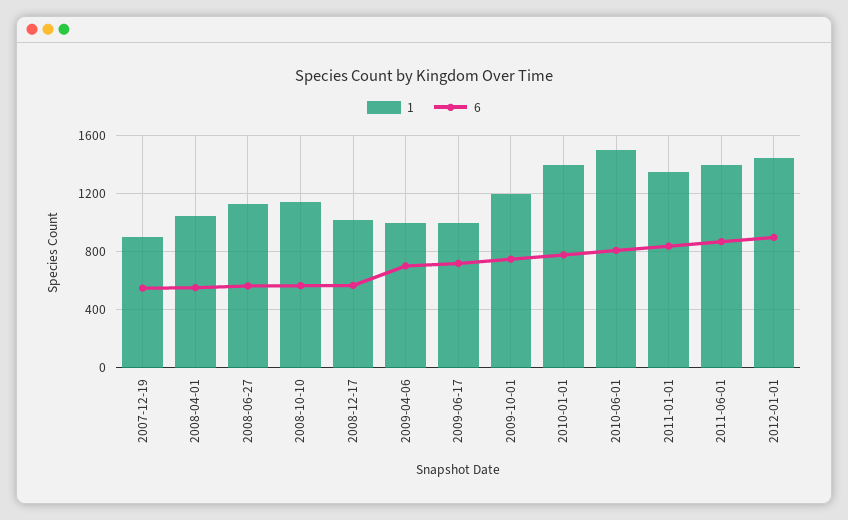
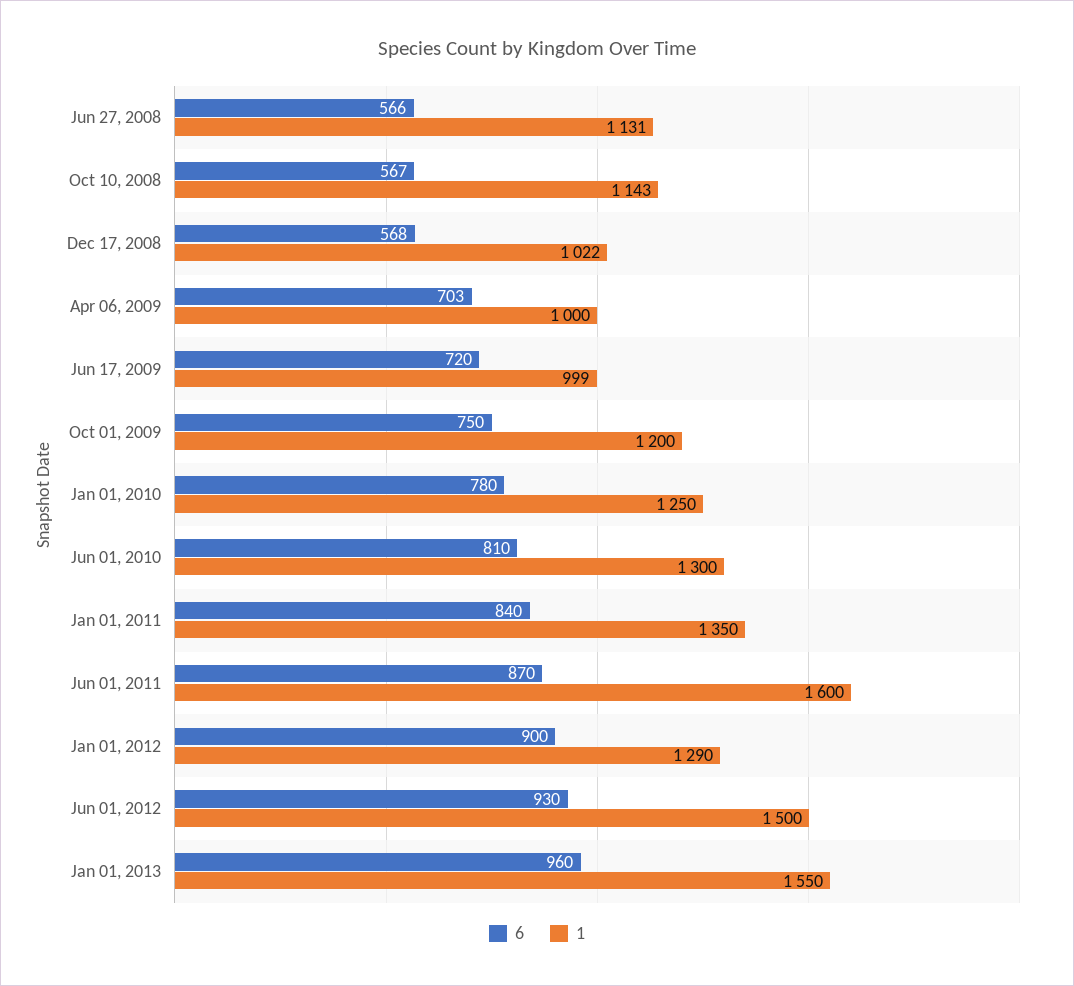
1, 2007-12-19: 900 -> none
6, 2007-12-19: 550 -> none
1, 2008-04-01: 1050 -> none
6, 2008-04-01: 550 -> none
1, 2010-01-01: 1400 -> 1250
1, 2010-06-01: 1500 -> 1300
1, 2011-06-01: 1400 -> 1600
1, 2012-01-01: 1450 -> 1290
6, Jun 01, 2012: none -> 930
1, Jun 01, 2012: none -> 1500
6, Jan 01, 2013: none -> 960
1, Jan 01, 2013: none -> 1550

